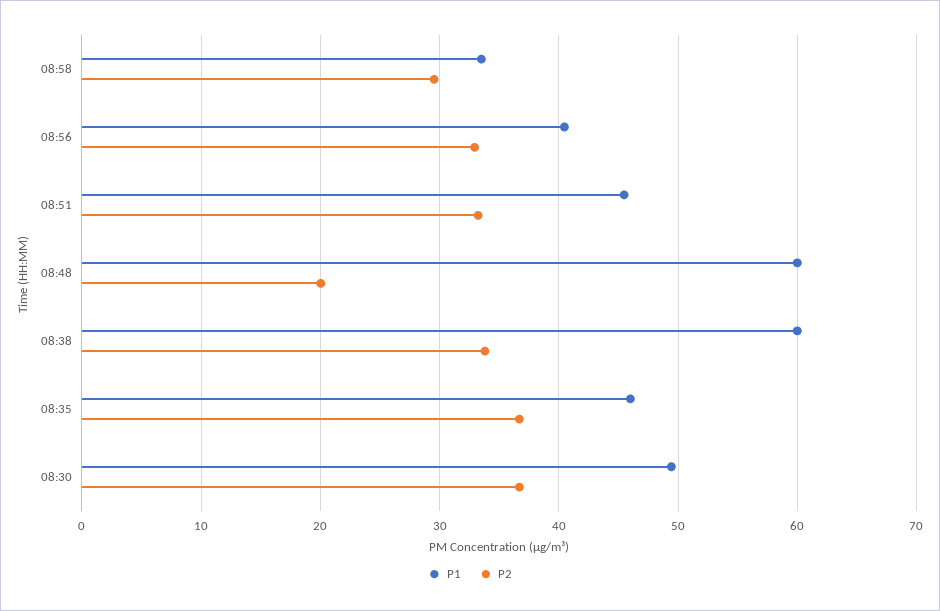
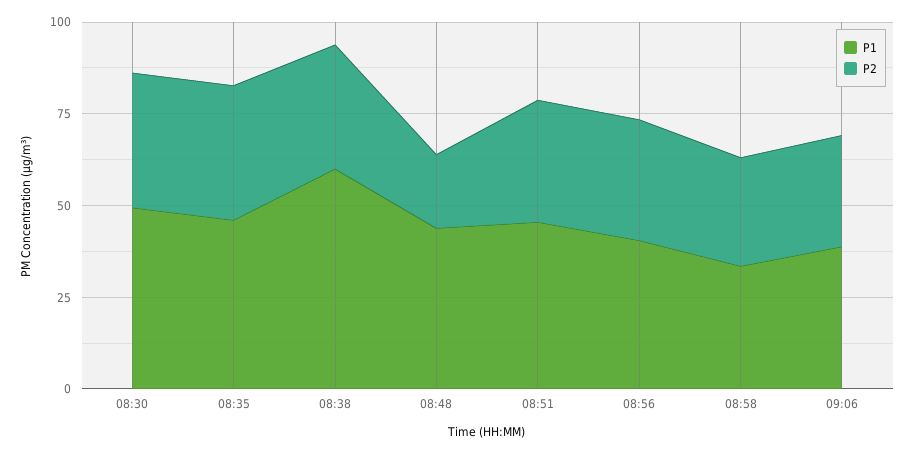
P1, 08:48: 60 -> 45
P1, 09:06: none -> 40
P2, 09:06: none -> 30

